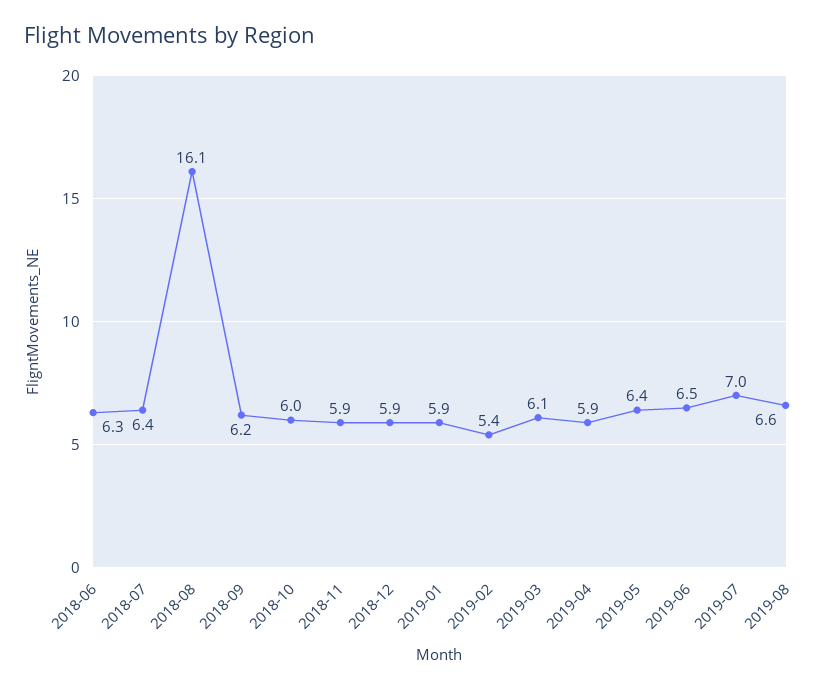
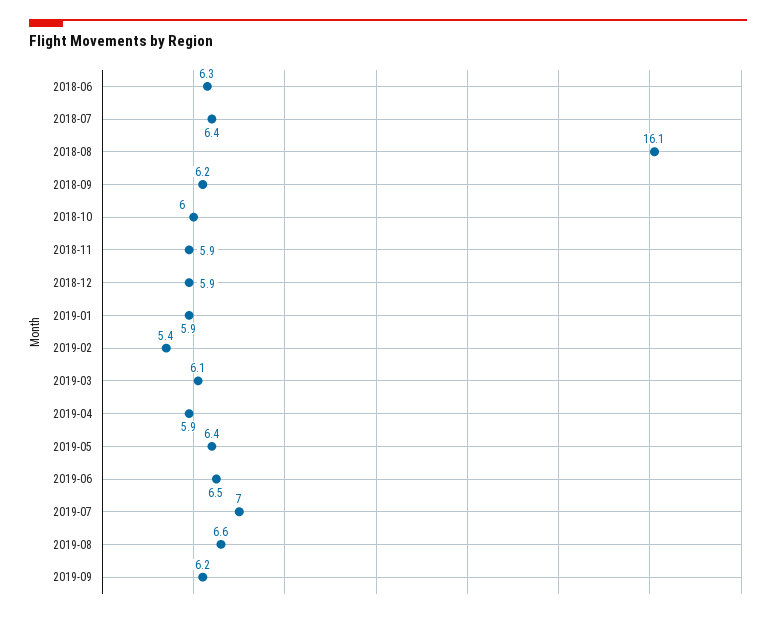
2019-09: none -> 6.2

